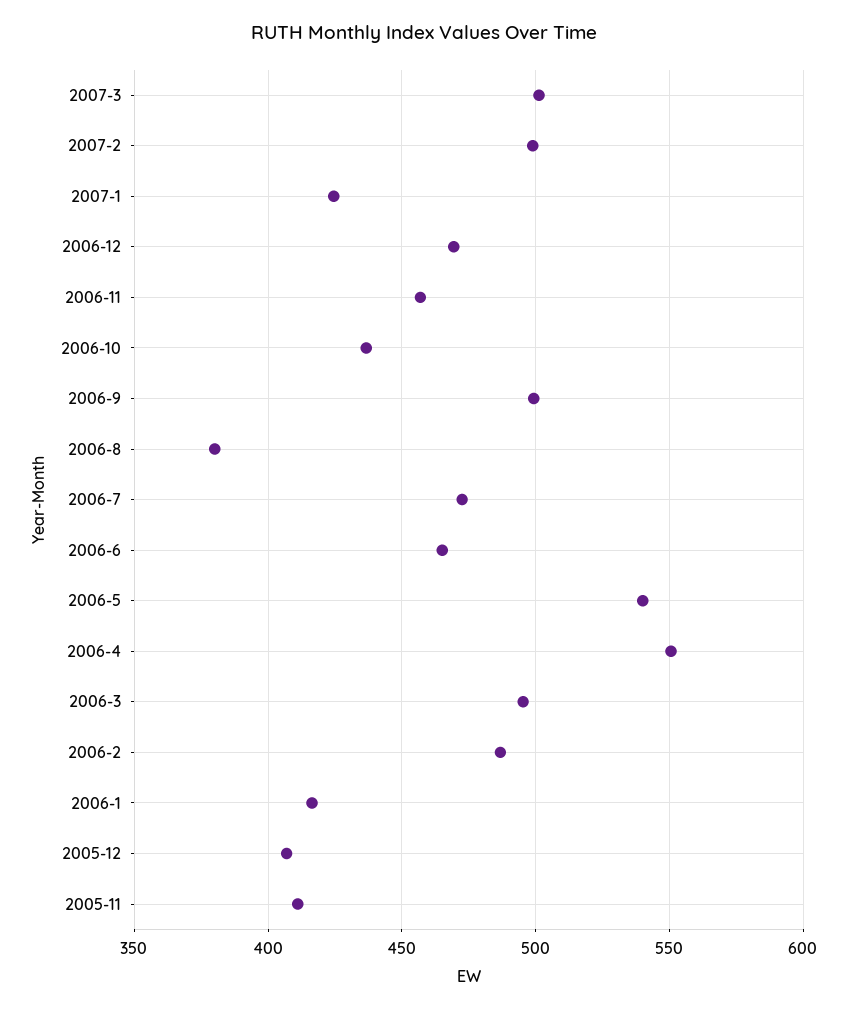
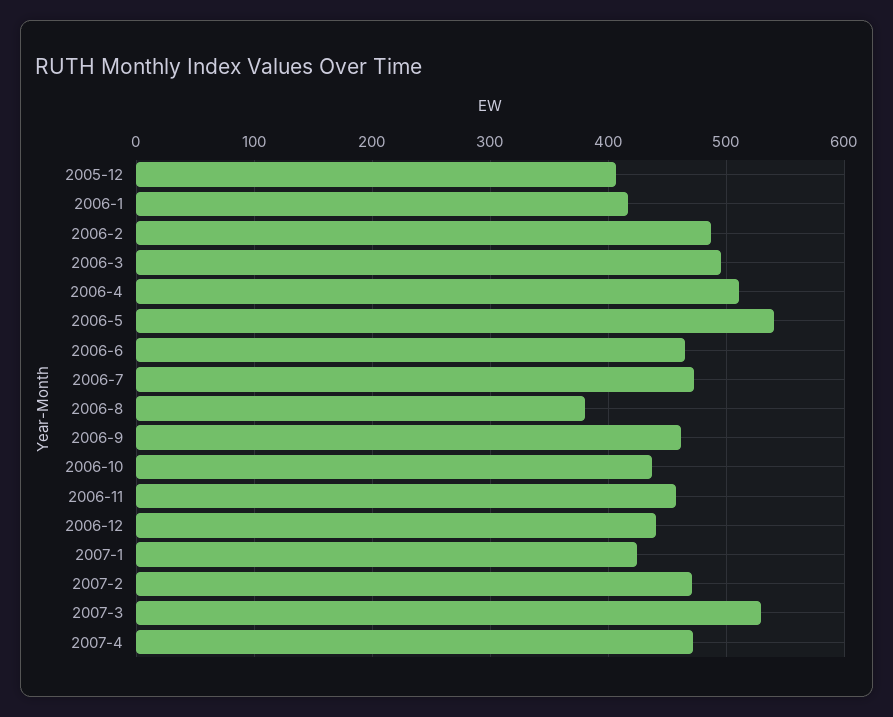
2007-3: 500 -> 530
2007-2: 500 -> 470
2006-12: 470 -> 440
2006-9: 500 -> 460
2006-4: 550 -> 510
2005-11: 410 -> none
2007-4: none -> 470

